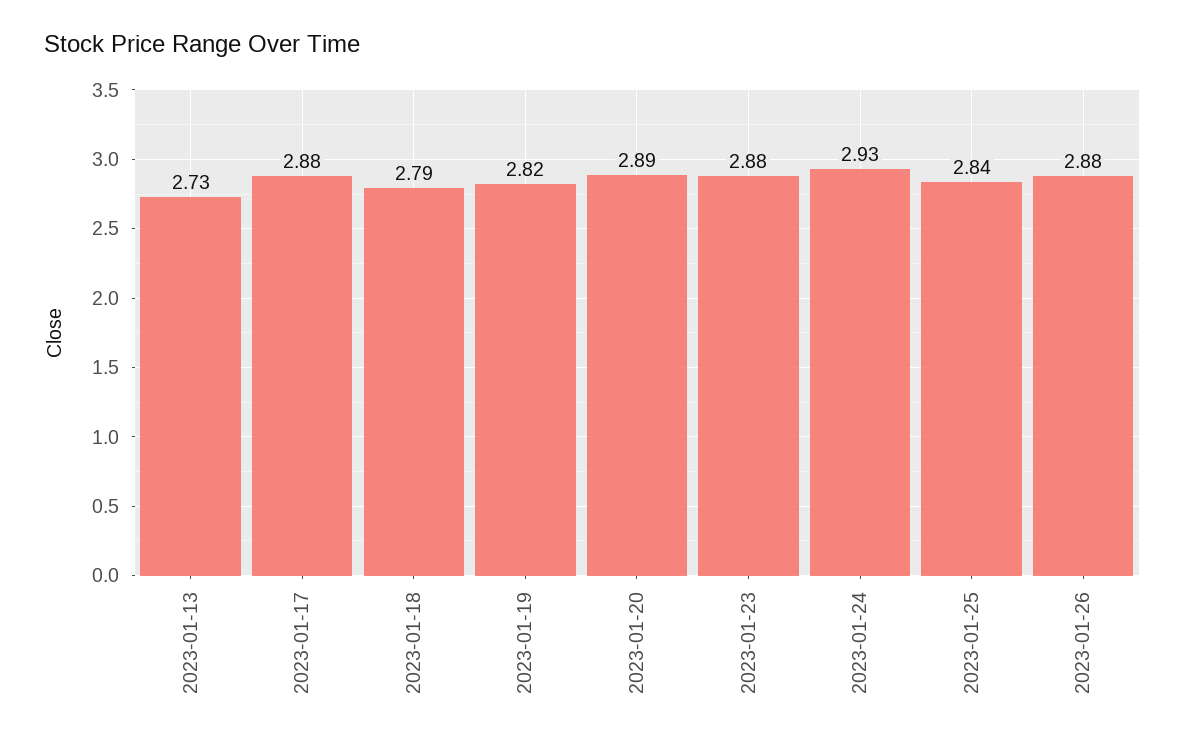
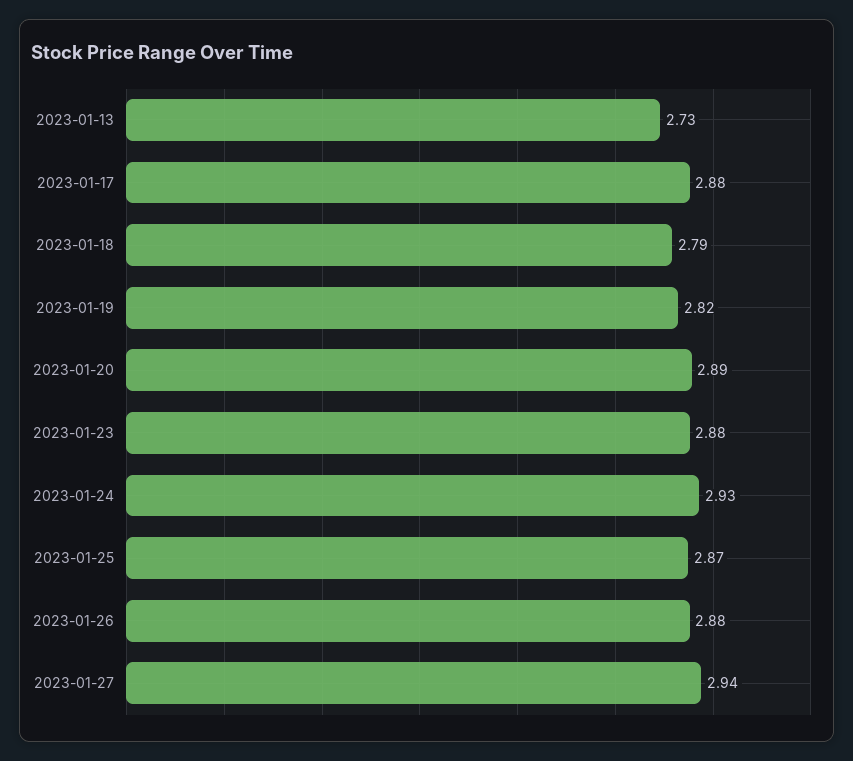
2023-01-25: 2.84 -> 2.87
2023-01-27: none -> 2.94

